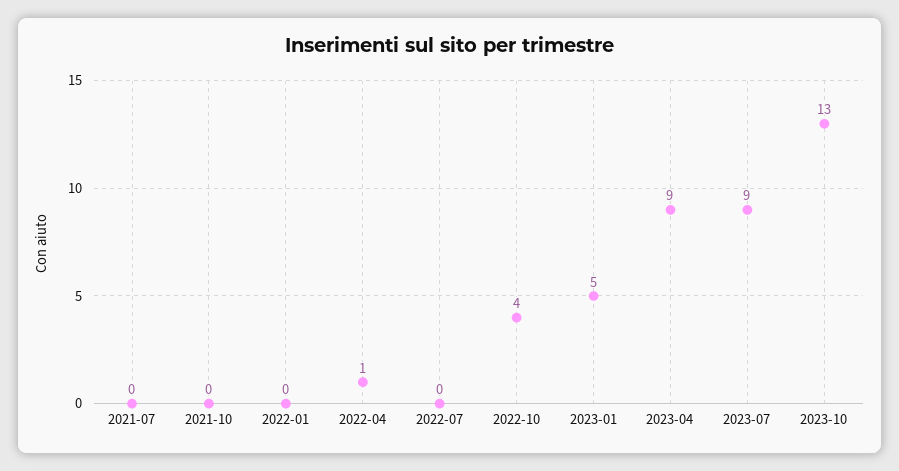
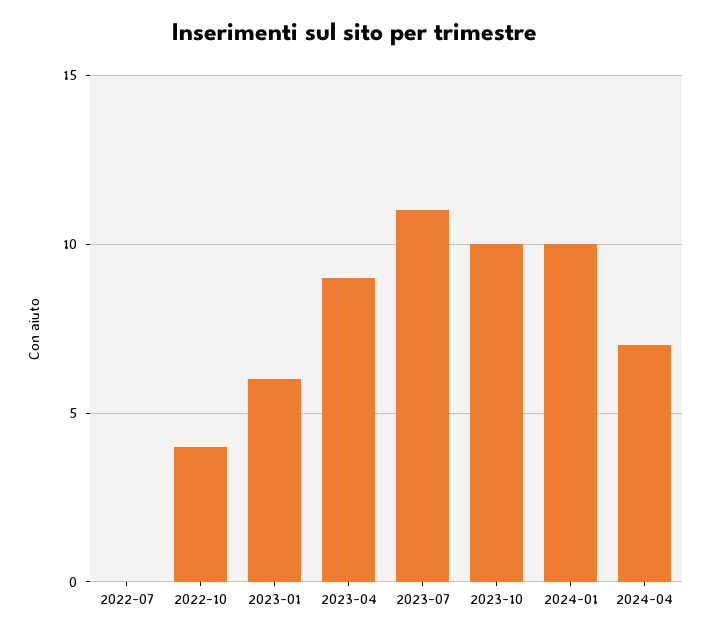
2021-07: 0 -> none
2021-10: 0 -> none
2022-01: 0 -> none
2022-04: 1 -> none
2023-01: 5 -> 6
2023-07: 9 -> 11
2023-10: 13 -> 10
2024-01: none -> 10
2024-04: none -> 7

